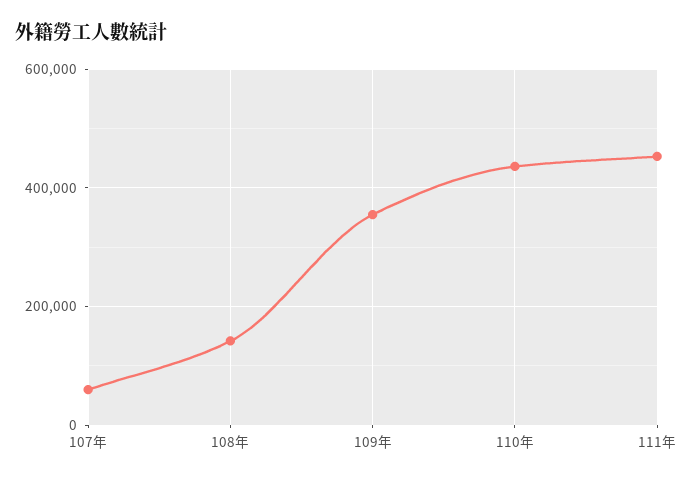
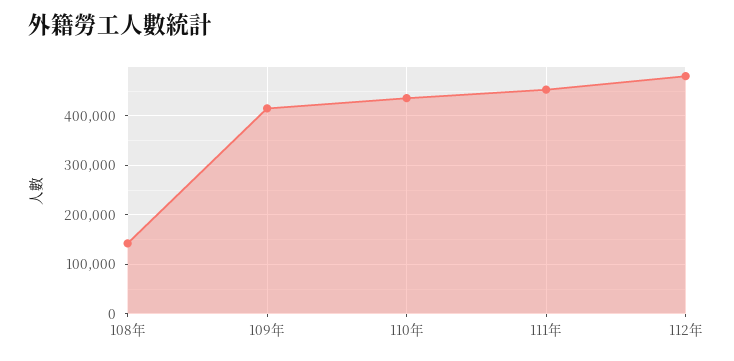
107年: 60000 -> none
109年: 360000 -> 420000
112年: none -> 480000

